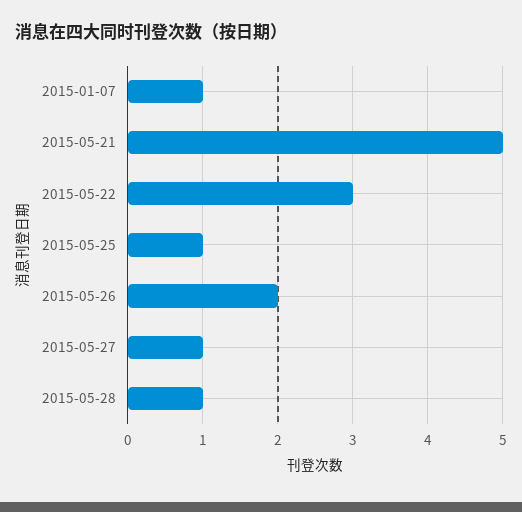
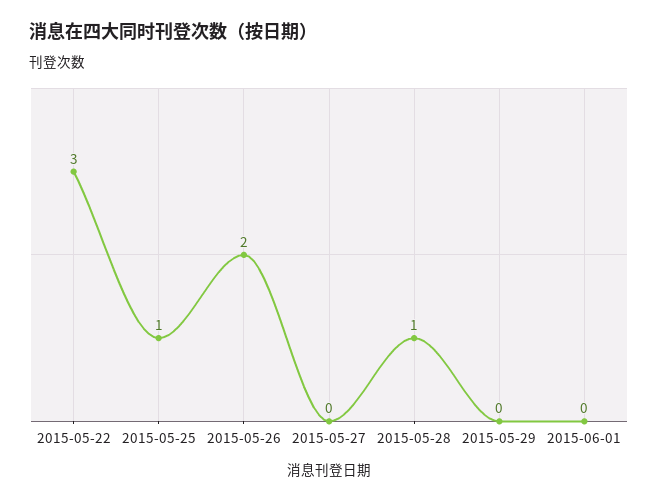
2015-01-07: 1 -> none
2015-05-21: 5 -> none
2015-05-27: 1 -> 0
2015-05-29: none -> 0
2015-06-01: none -> 0

